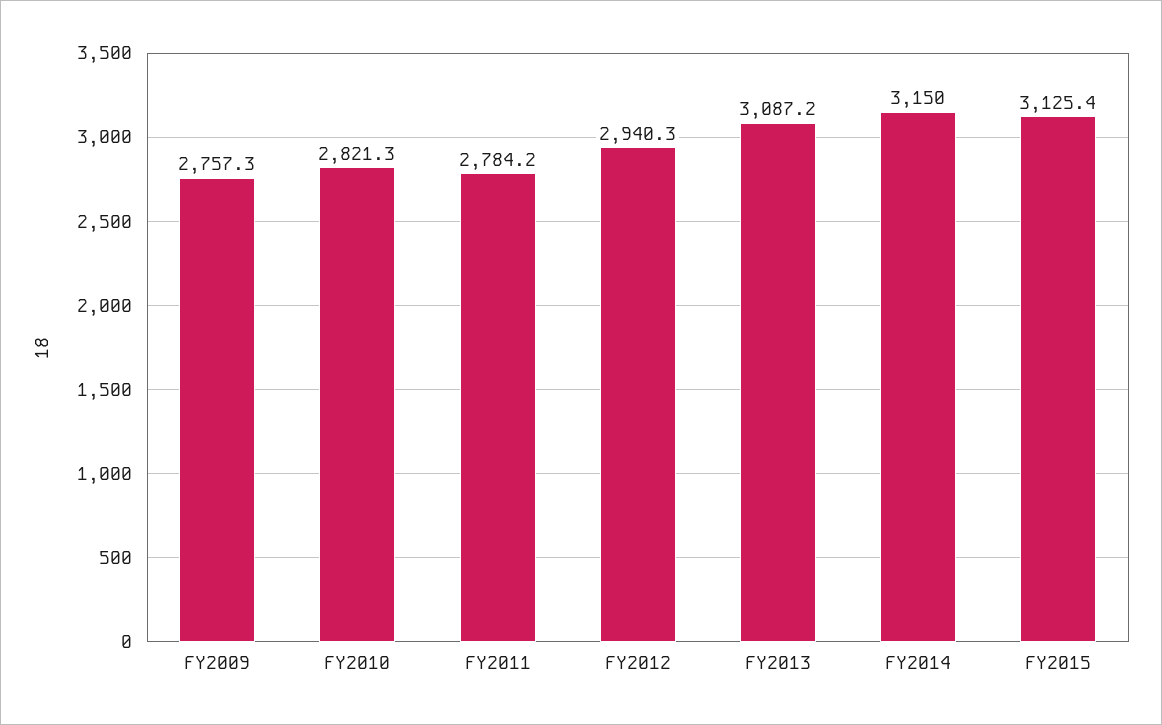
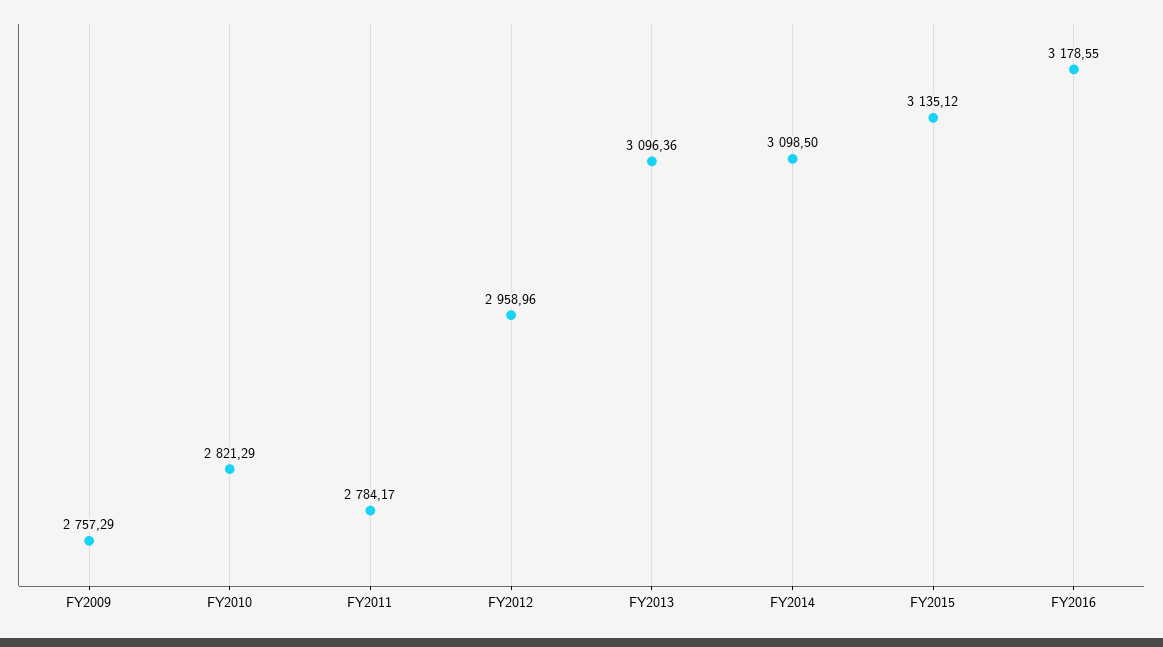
FY2012: 2940.3 -> 2958.96
FY2013: 3087.2 -> 3096.36
FY2014: 3150 -> 3098.5
FY2015: 3125.4 -> 3135.12
FY2016: none -> 3178.55

